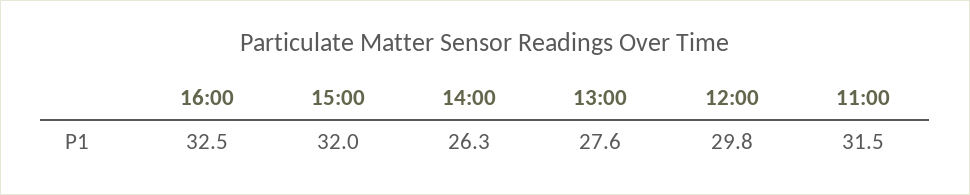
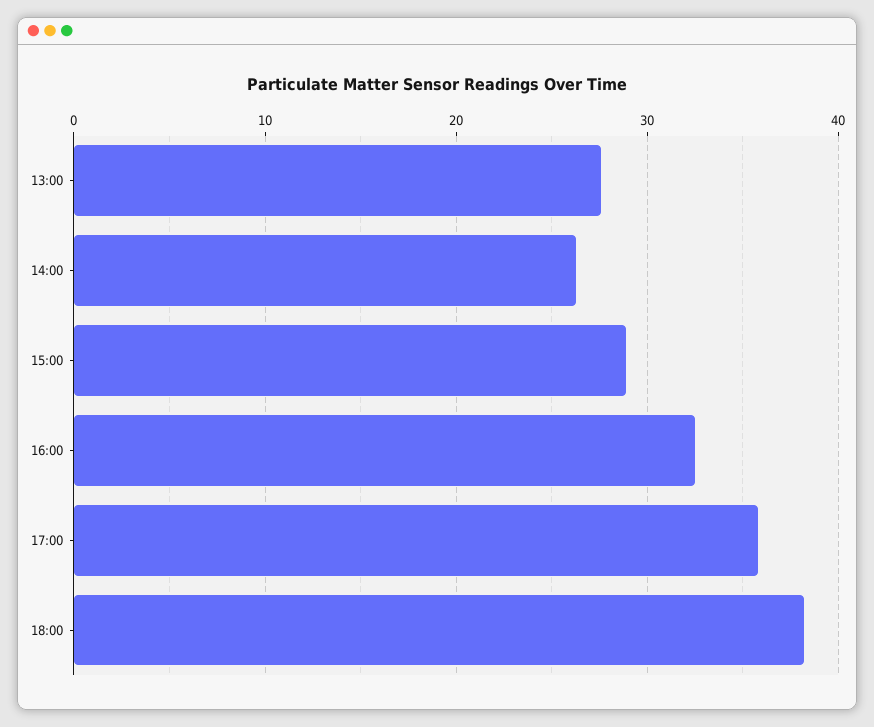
15:00: 32 -> 29
12:00: 29.8 -> none
11:00: 31.5 -> none
17:00: none -> 36
18:00: none -> 38

